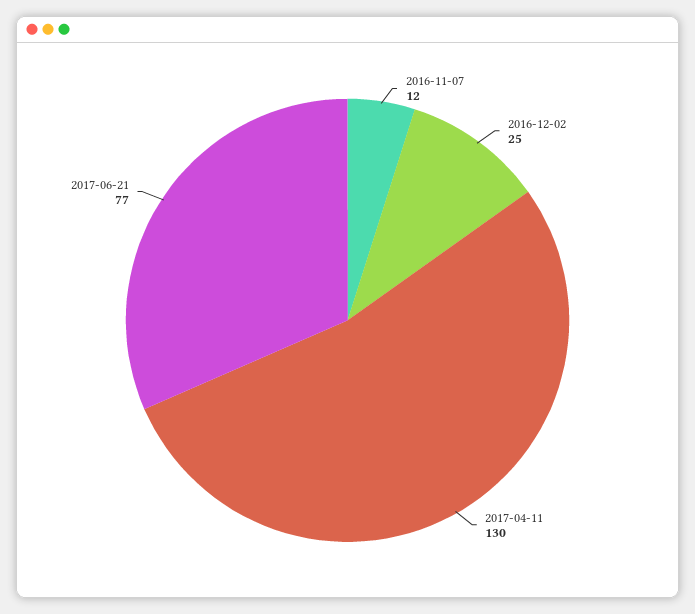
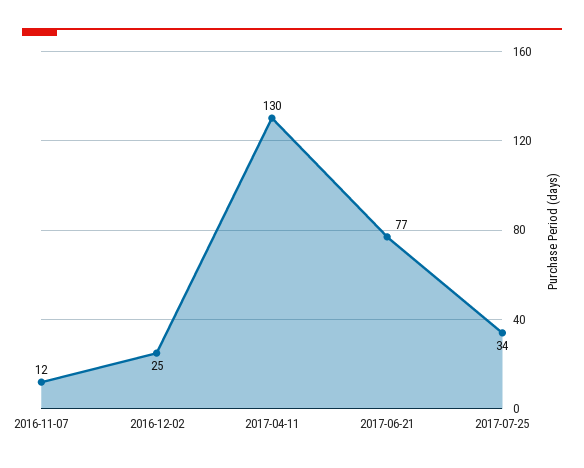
2017-07-25: none -> 34

